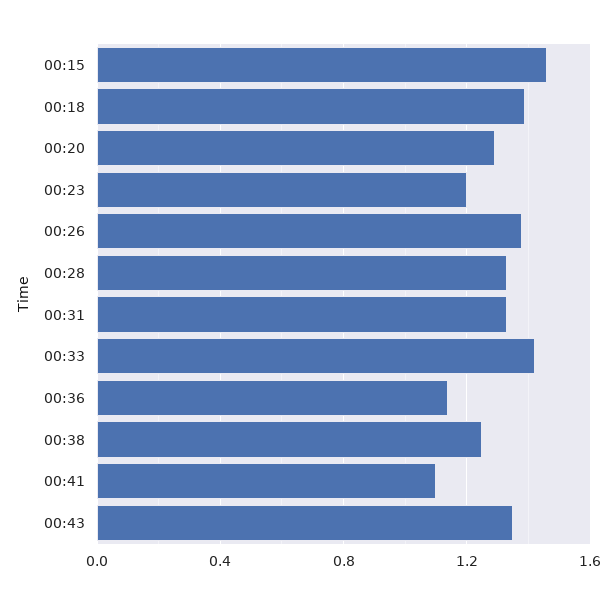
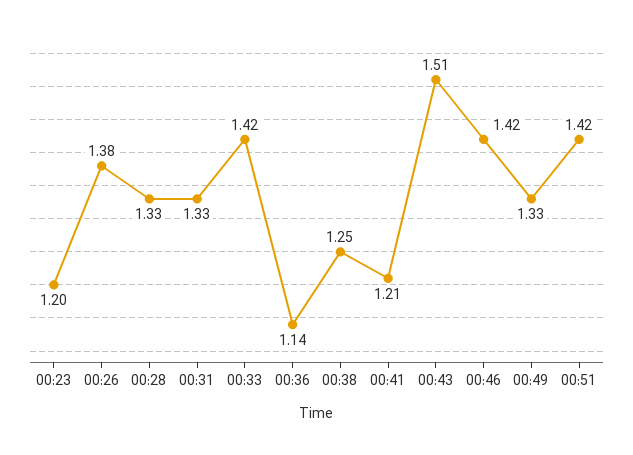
00:15: 1.45 -> none
00:18: 1.4 -> none
00:20: 1.3 -> none
00:41: 1.1 -> 1.21
00:43: 1.35 -> 1.51
00:46: none -> 1.42
00:49: none -> 1.33
00:51: none -> 1.42

